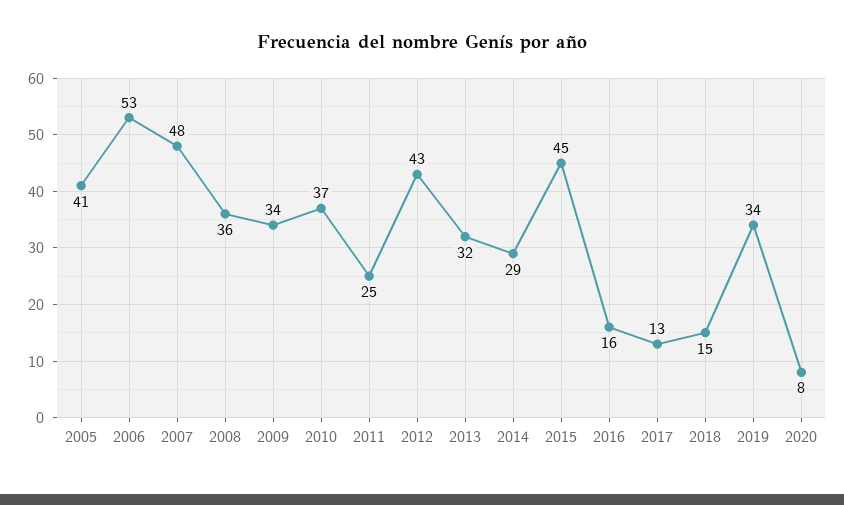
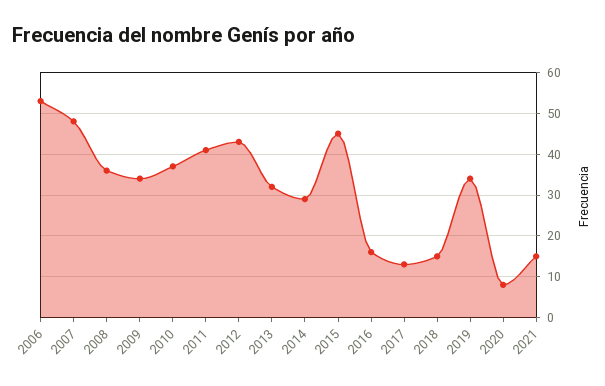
2005: 41 -> none
2011: 25 -> 40
2021: none -> 15

